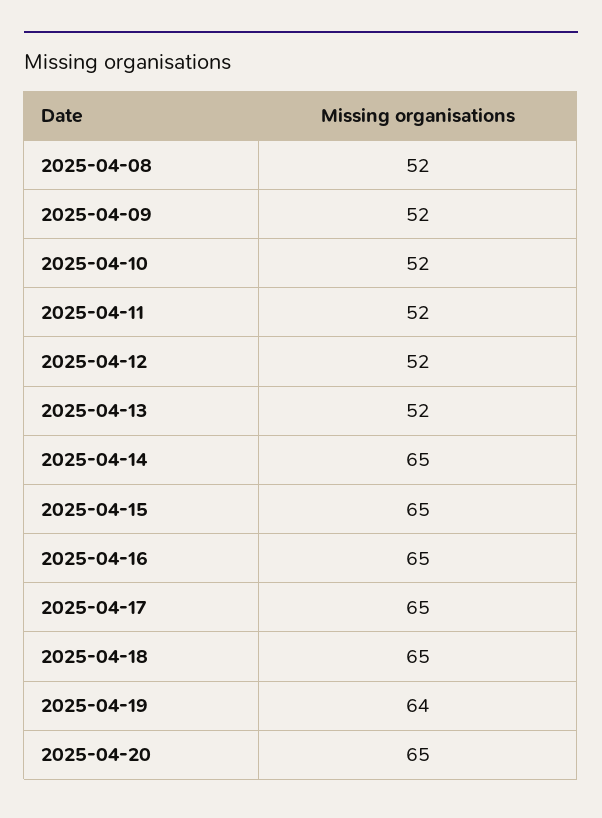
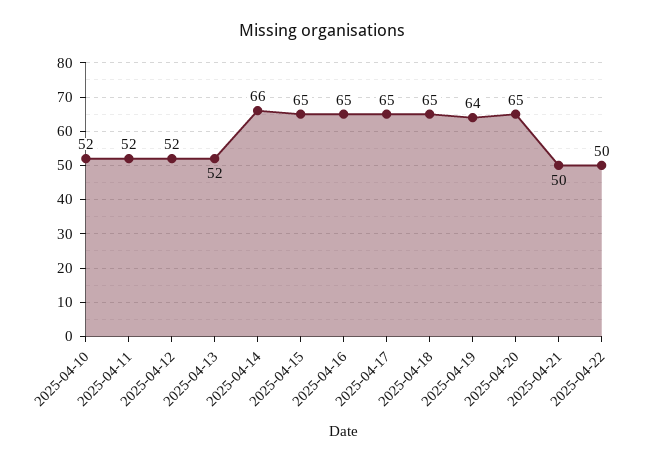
2025-04-08: 52 -> none
2025-04-09: 52 -> none
2025-04-14: 65 -> 66
2025-04-21: none -> 50
2025-04-22: none -> 50

